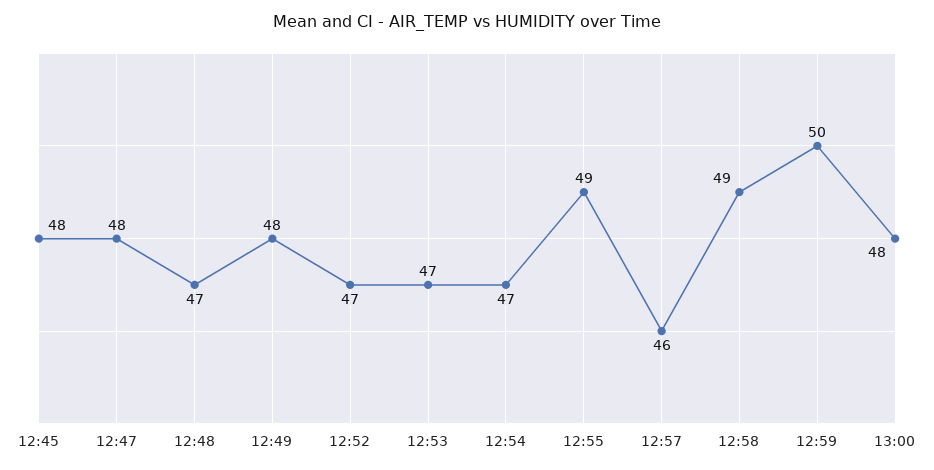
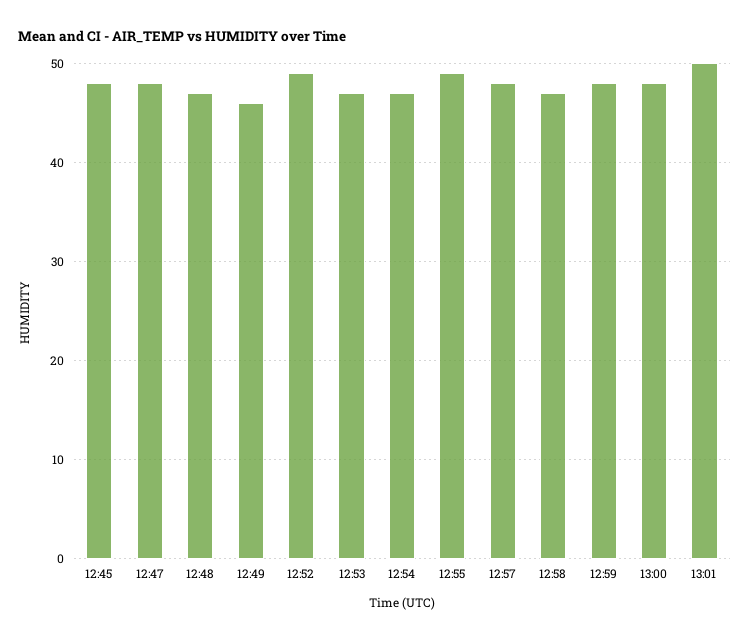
12:49: 48 -> 46
12:52: 47 -> 49
12:57: 46 -> 48
12:58: 49 -> 47
12:59: 50 -> 48
13:01: none -> 50

